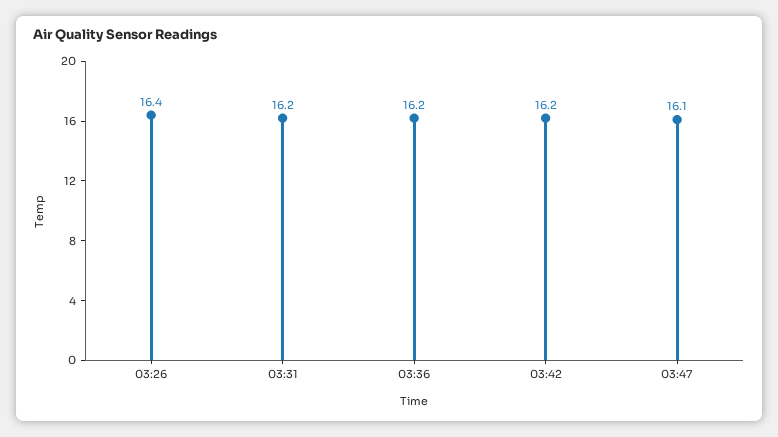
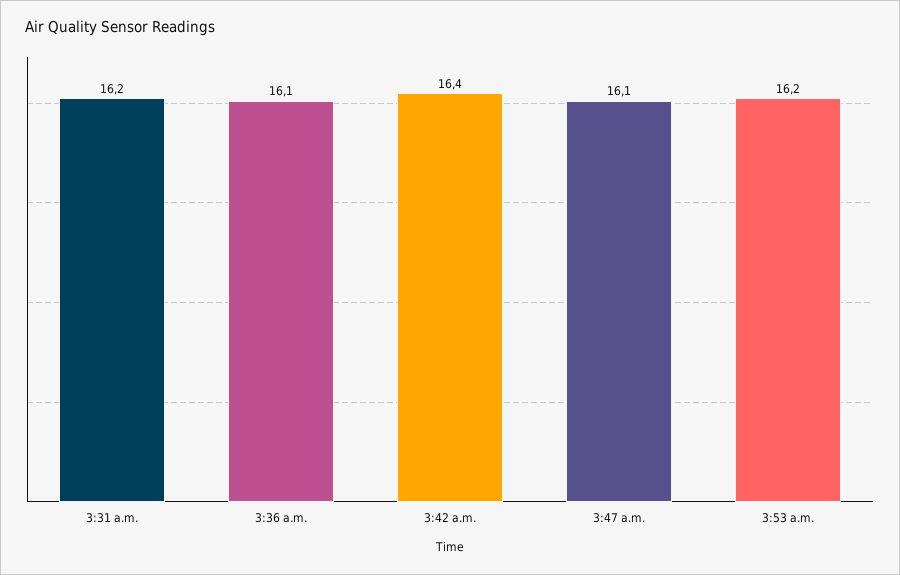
03:26: 16.4 -> none
03:36: 16.2 -> 16.1
03:42: 16.2 -> 16.4
3:53 a.m.: none -> 16.2

